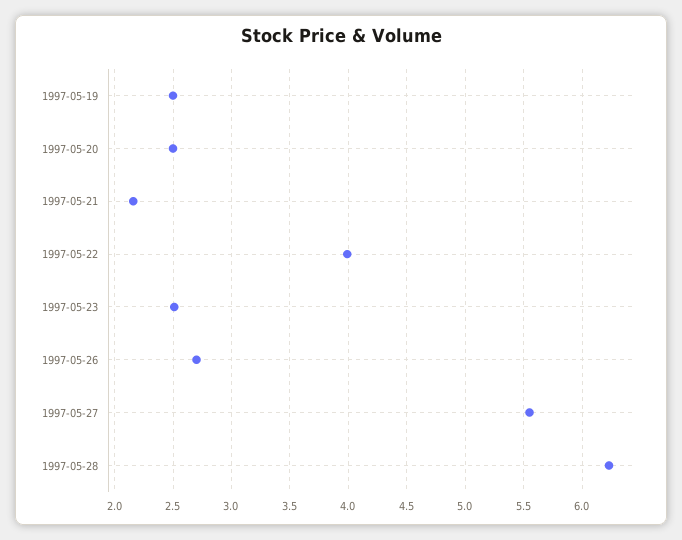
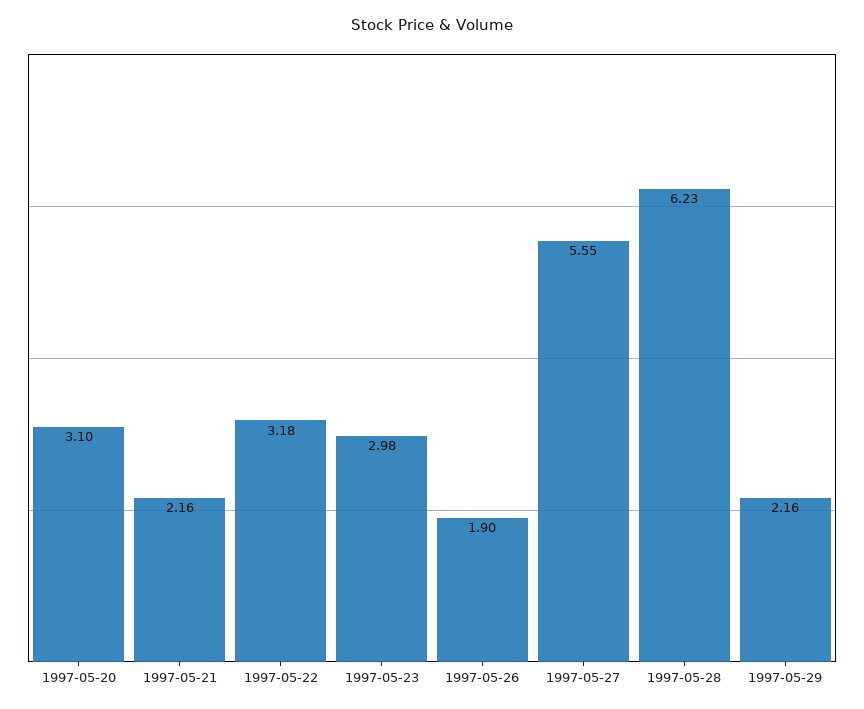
1997-05-19: 2.5 -> none
1997-05-20: 2.5 -> 3.1
1997-05-22: 4 -> 3.18
1997-05-23: 2.5 -> 2.98
1997-05-26: 2.7 -> 1.9
1997-05-29: none -> 2.16

